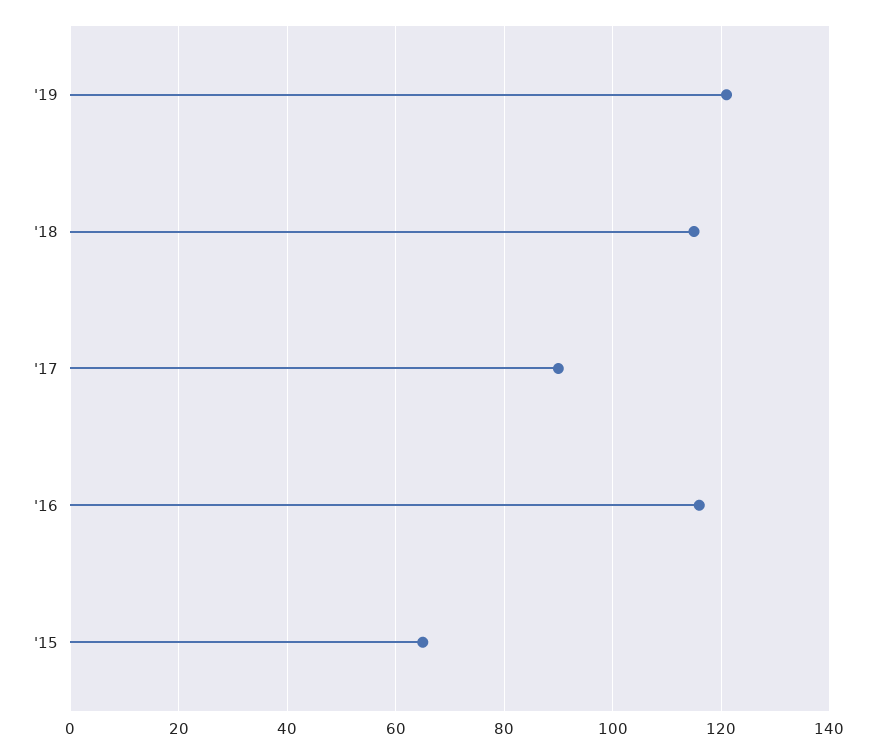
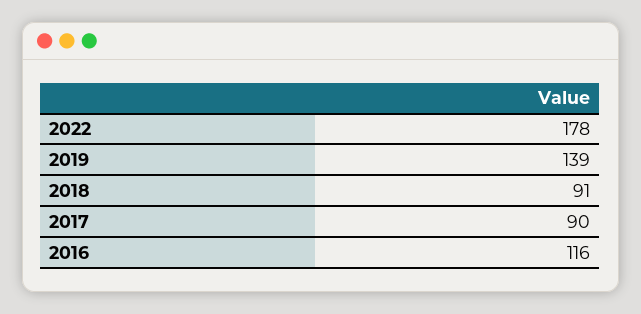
'19: 120 -> 139
'18: 115 -> 91
'15: 65 -> none
2022: none -> 178

